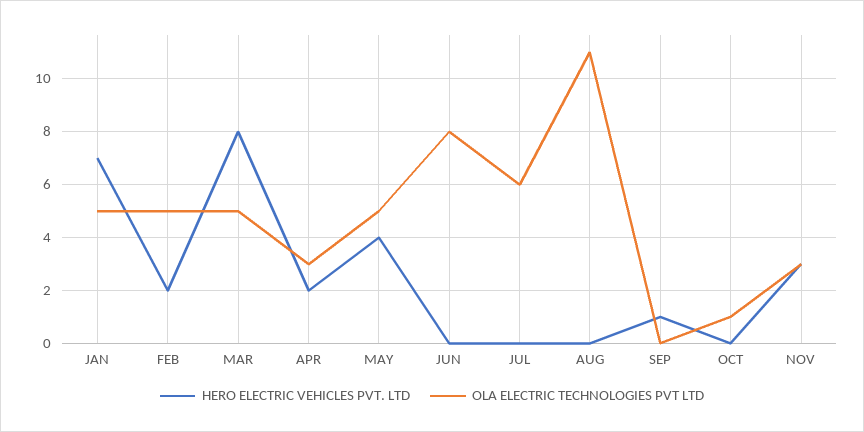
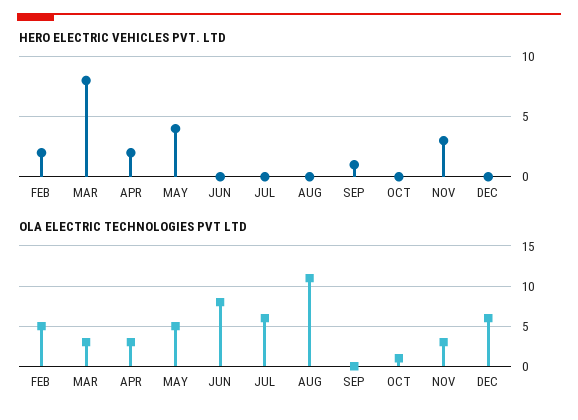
HERO ELECTRIC VEHICLES PVT. LTD, JAN: 7 -> none
OLA ELECTRIC TECHNOLOGIES PVT LTD, JAN: 5 -> none
OLA ELECTRIC TECHNOLOGIES PVT LTD, MAR: 5 -> 3
HERO ELECTRIC VEHICLES PVT. LTD, DEC: none -> 0
OLA ELECTRIC TECHNOLOGIES PVT LTD, DEC: none -> 6

